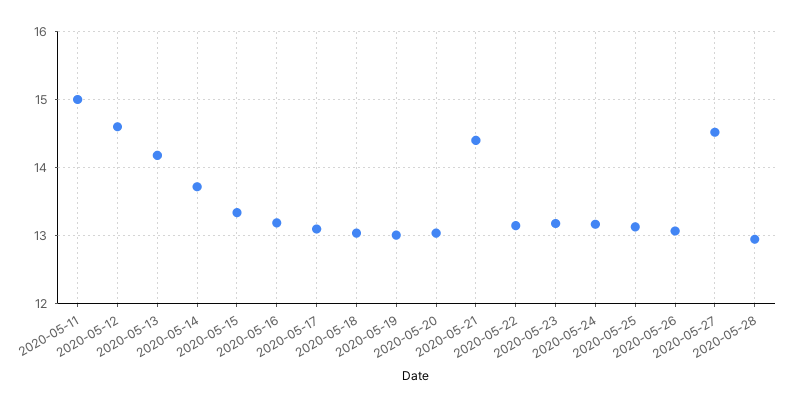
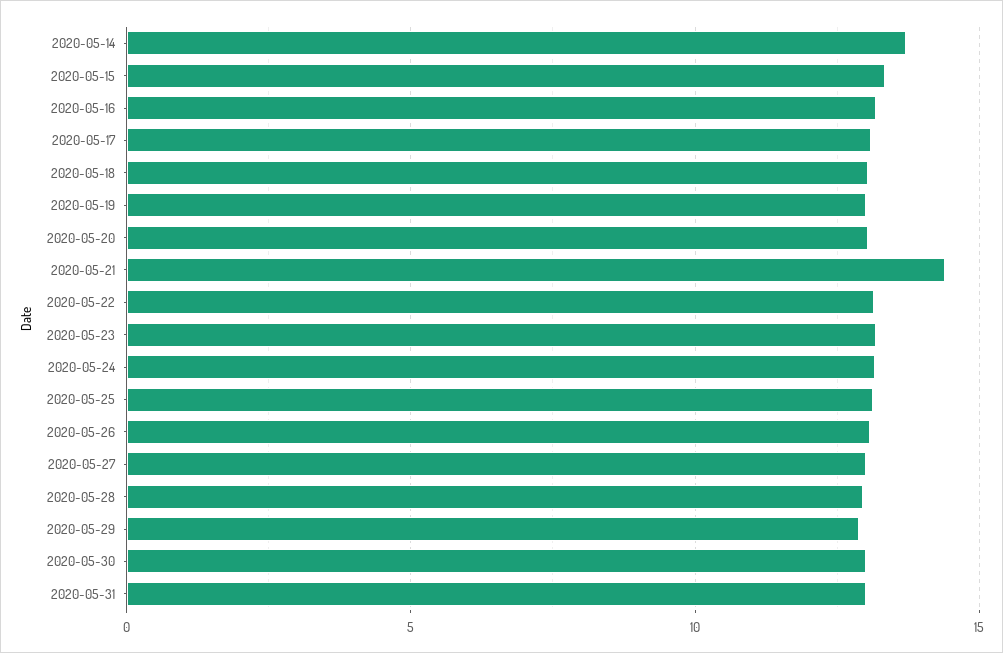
2020-05-11: 15 -> none
2020-05-12: 14.6 -> none
2020-05-13: 14.2 -> none
2020-05-27: 14.5 -> 13
2020-05-29: none -> 13
2020-05-30: none -> 13
2020-05-31: none -> 13

